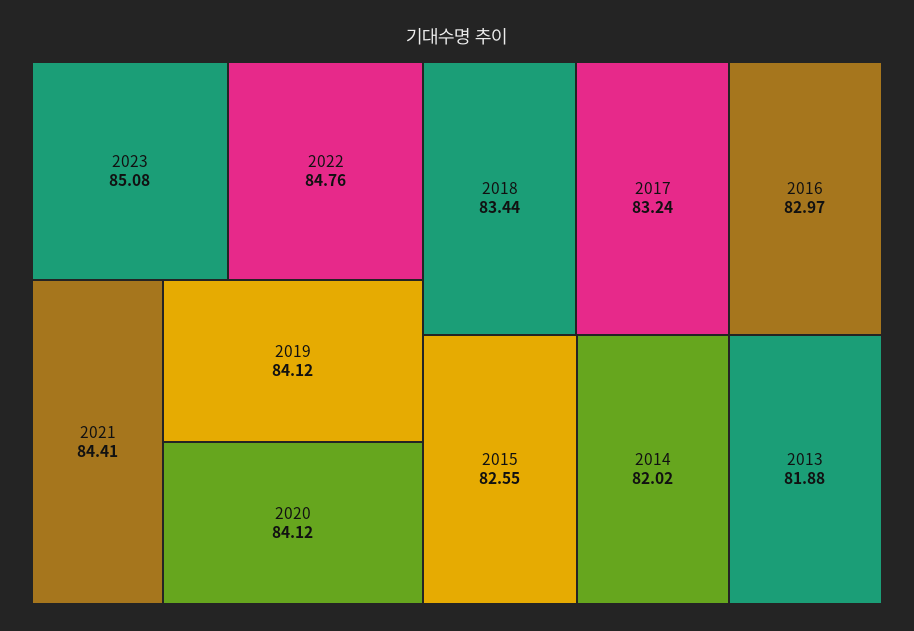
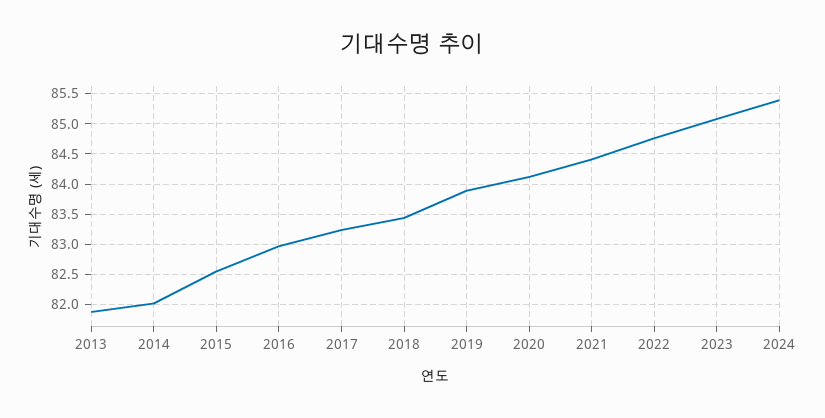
2019: 84.12 -> 83.9
2024: none -> 85.4

